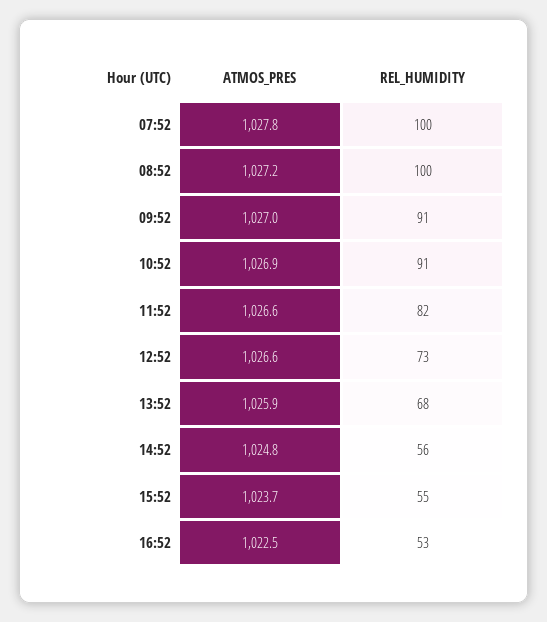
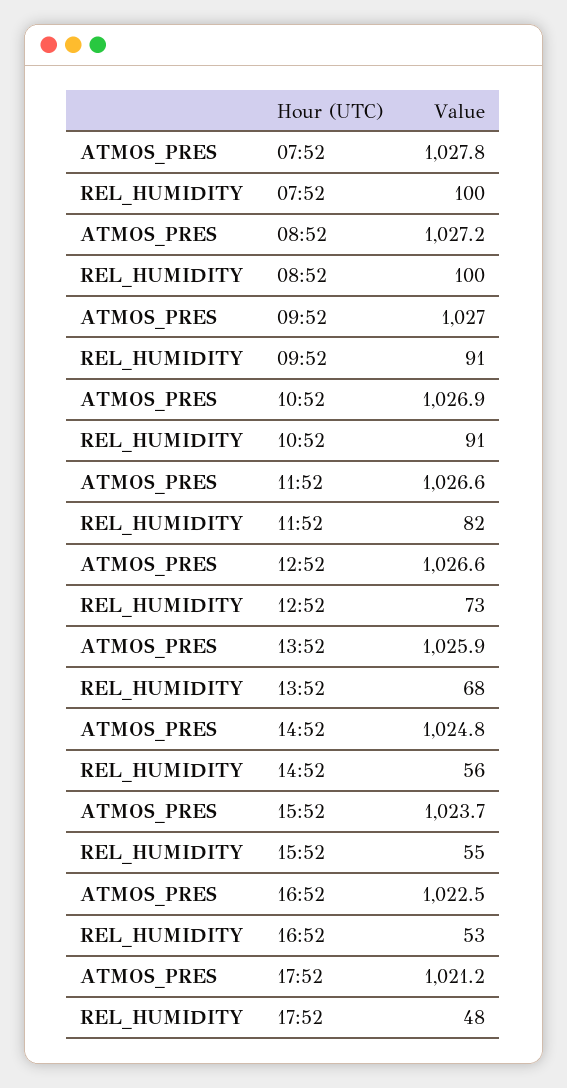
ATMOS_PRES, 17:52: none -> 1021.2
REL_HUMIDITY, 17:52: none -> 48

